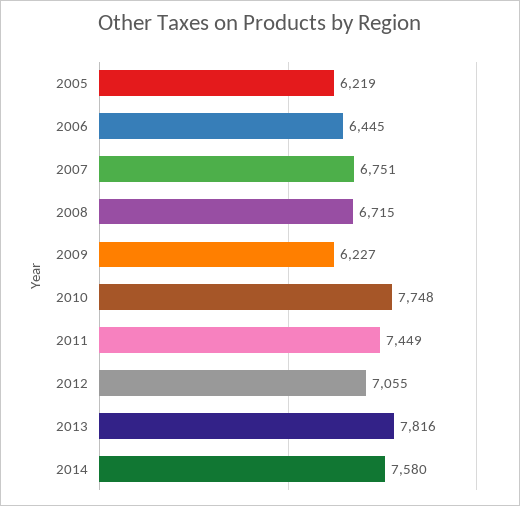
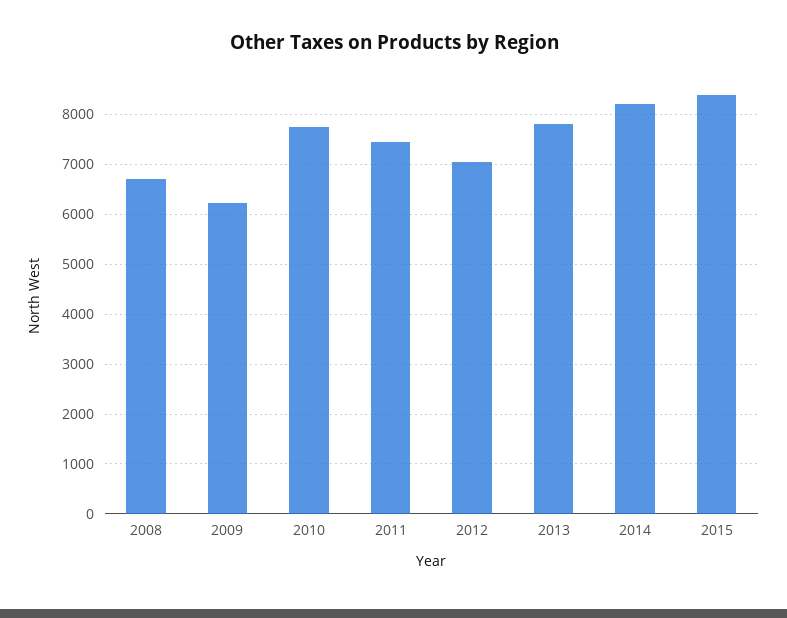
2005: 6219 -> none
2006: 6445 -> none
2007: 6751 -> none
2014: 7580 -> 8200
2015: none -> 8400

